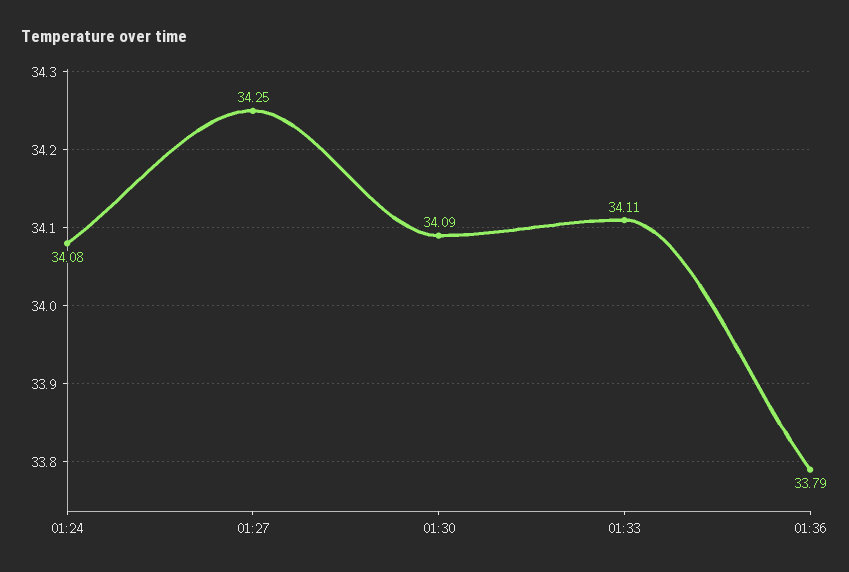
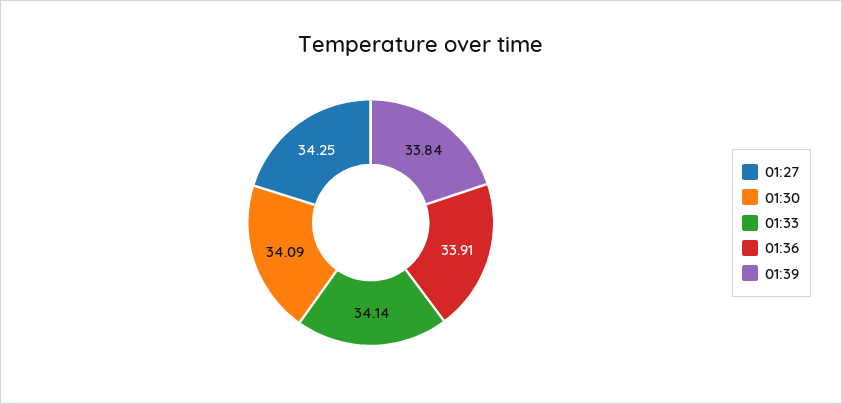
01:24: 34.08 -> none
01:33: 34.11 -> 34.14
01:36: 33.79 -> 33.91
01:39: none -> 33.84

